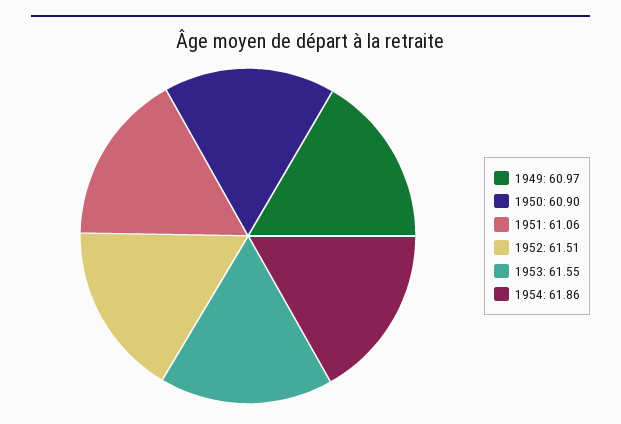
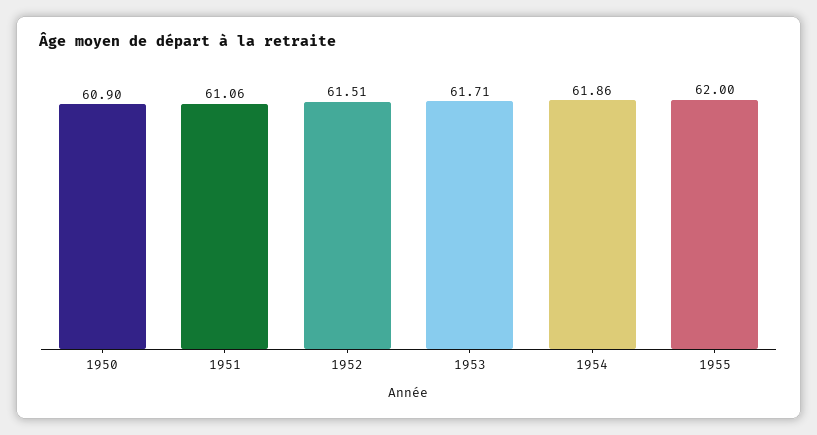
1949: 60.97 -> none
1953: 61.55 -> 61.71
1955: none -> 62

